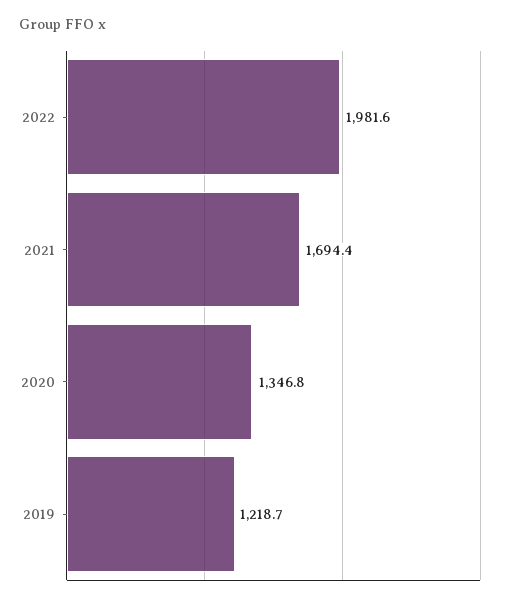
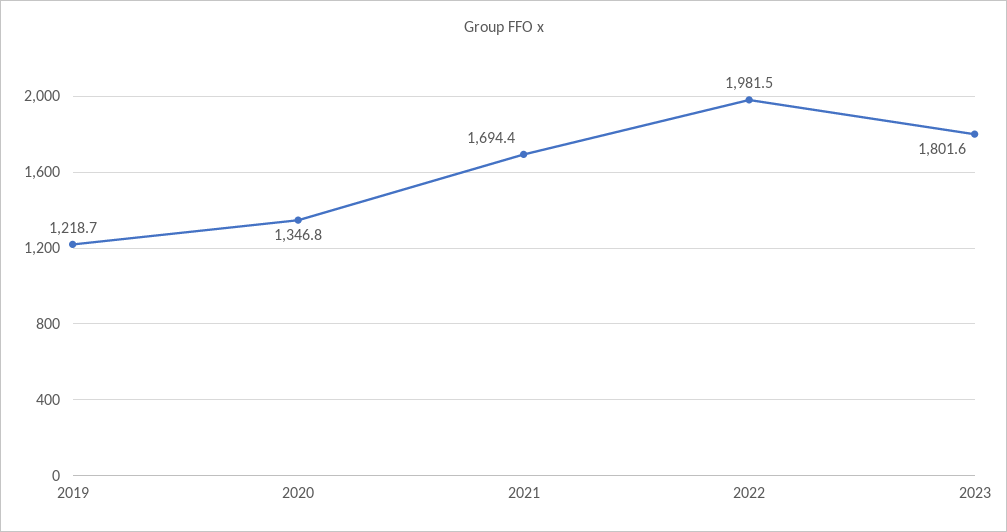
2022: 1981.6 -> 1981.5
2023: none -> 1801.6

